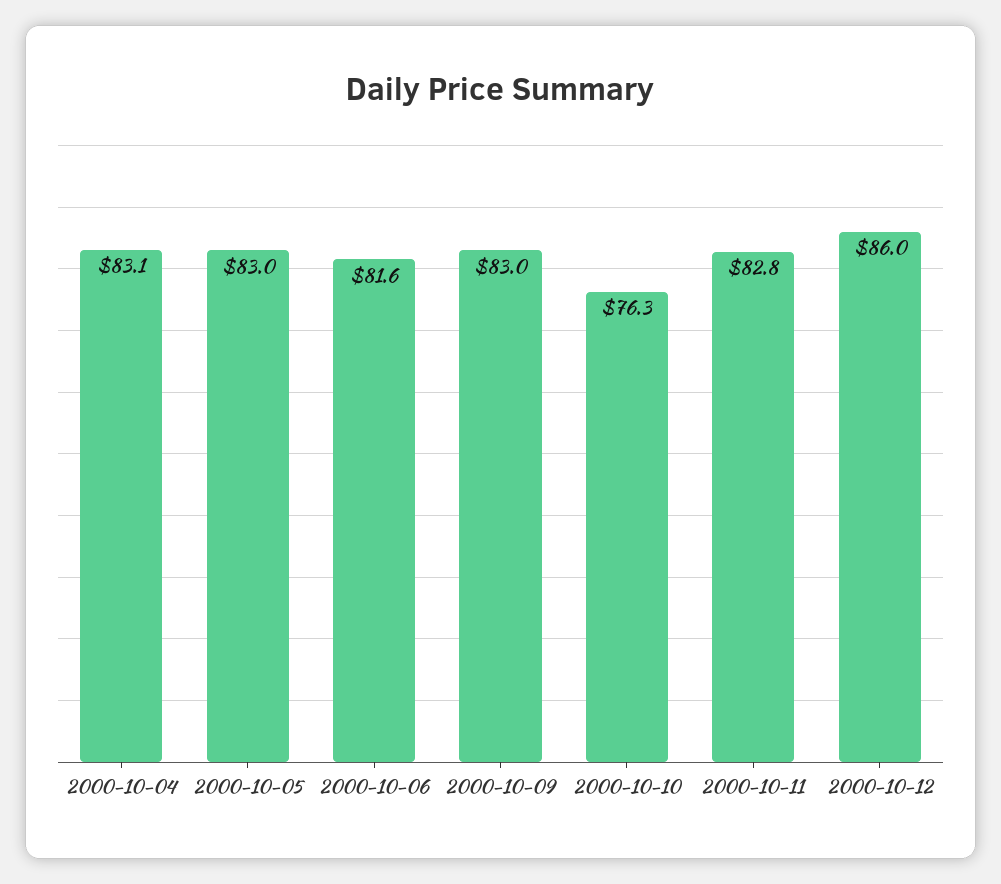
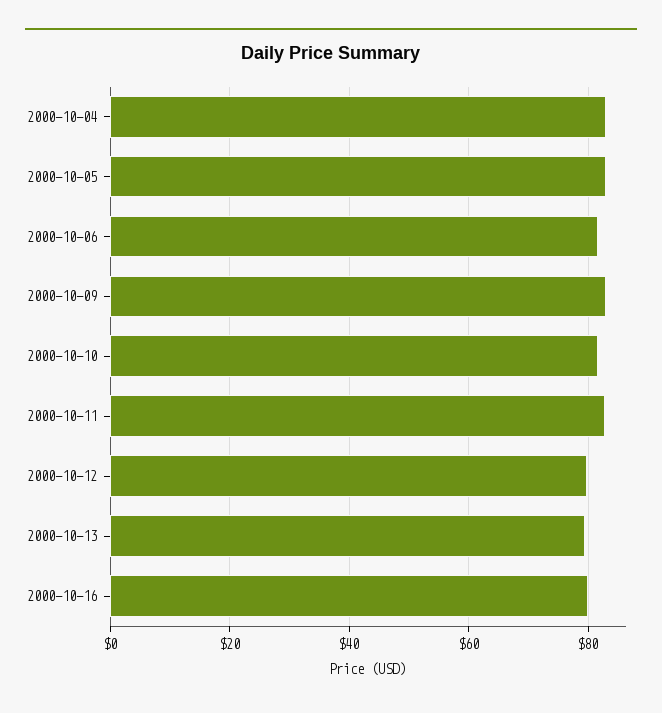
2000-10-10: 76.3 -> 82
2000-10-12: 86 -> 80
2000-10-13: none -> 80
2000-10-16: none -> 80

